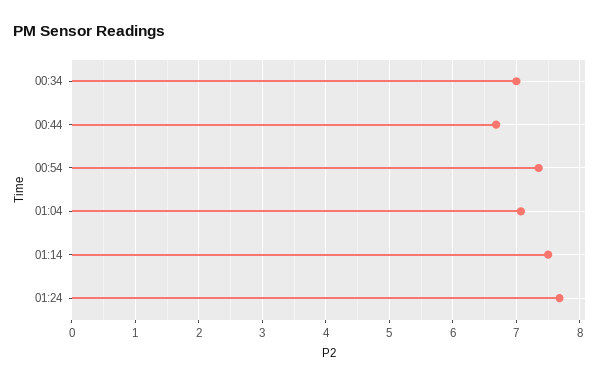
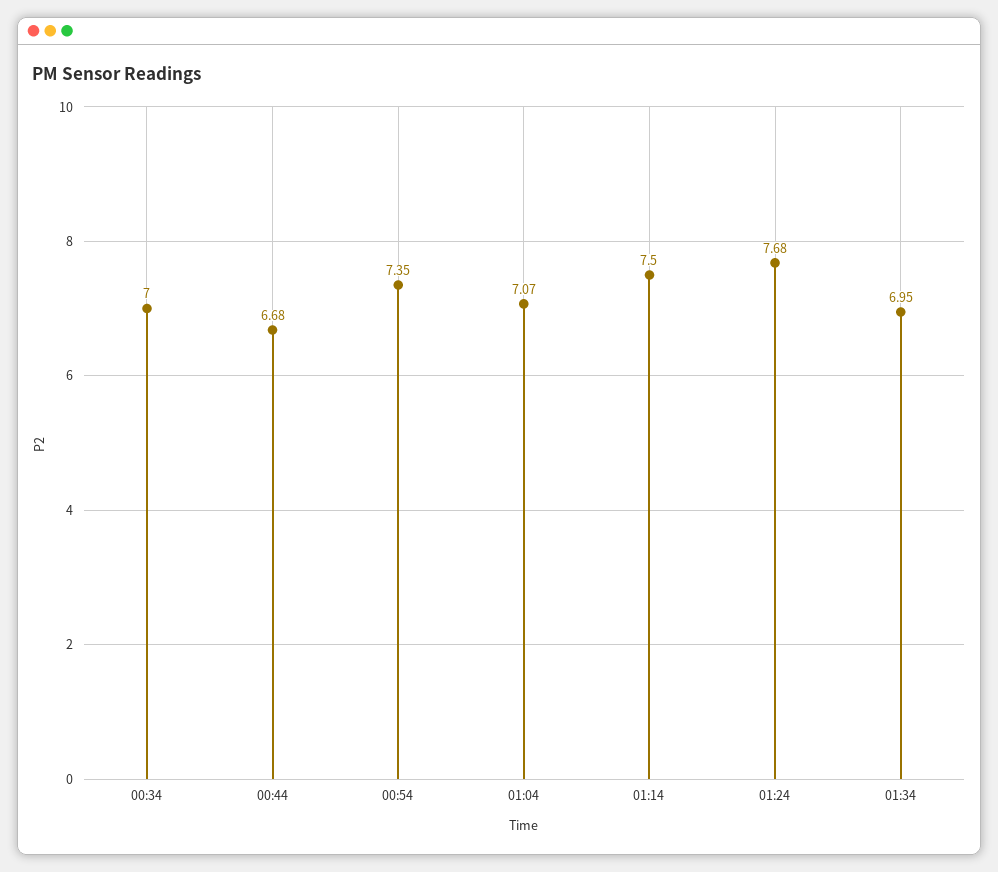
01:34: none -> 6.95

